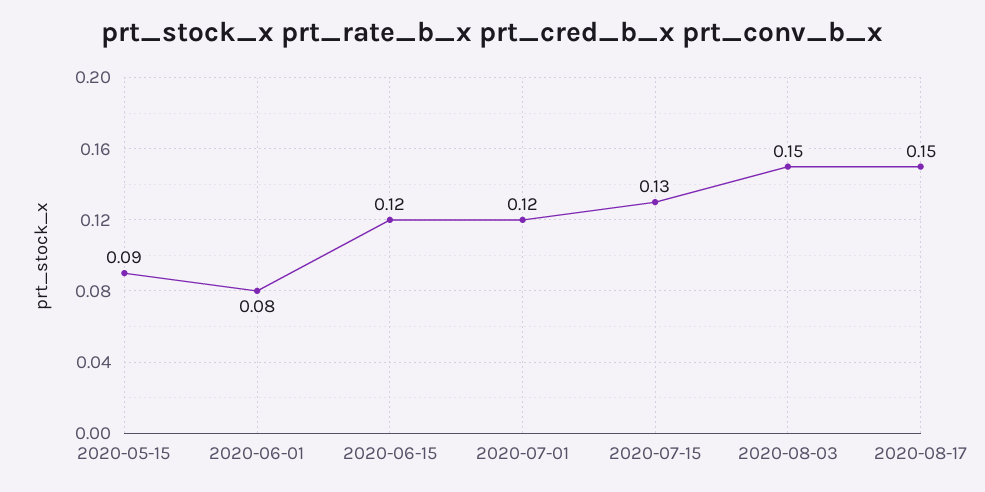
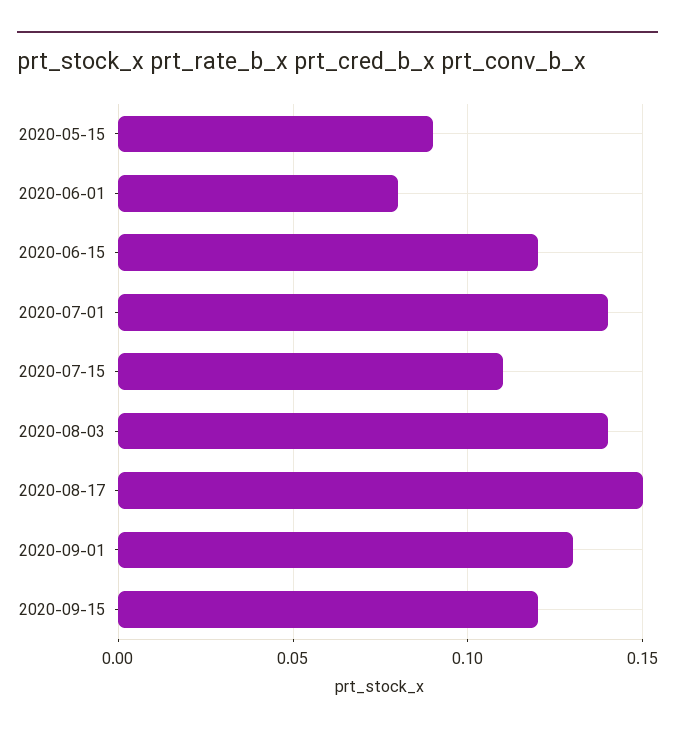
2020-07-01: 0.12 -> 0.14
2020-07-15: 0.13 -> 0.11
2020-08-03: 0.15 -> 0.14
2020-09-01: none -> 0.13
2020-09-15: none -> 0.12

